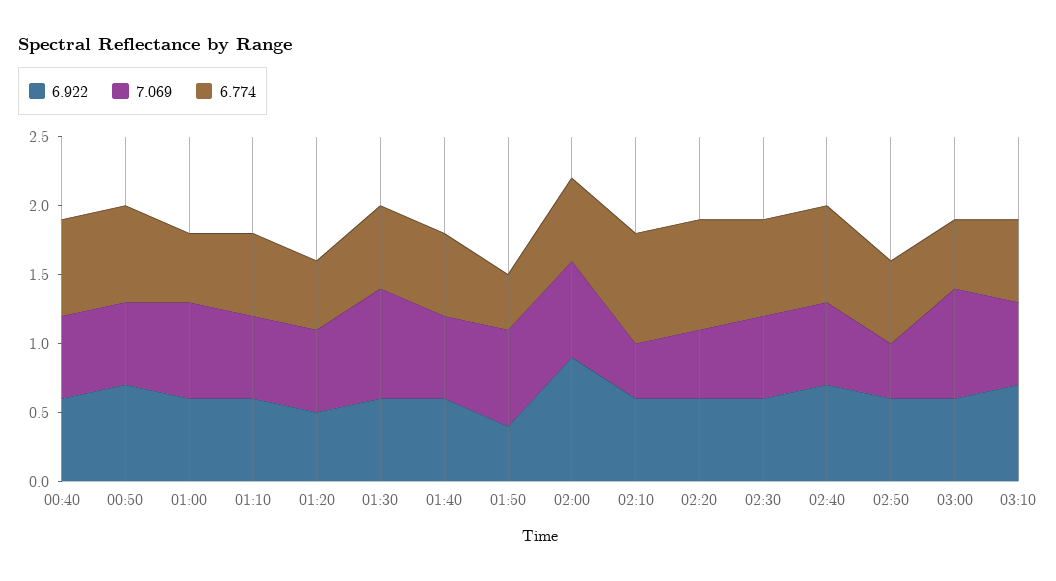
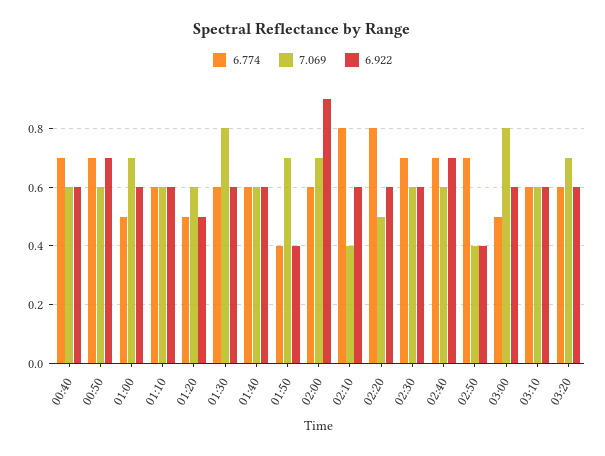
6.922, 02:50: 0.6 -> 0.4
6.774, 02:50: 0.6 -> 0.7
6.922, 03:10: 0.7 -> 0.6
6.774, 03:20: none -> 0.6
7.069, 03:20: none -> 0.7
6.922, 03:20: none -> 0.6

